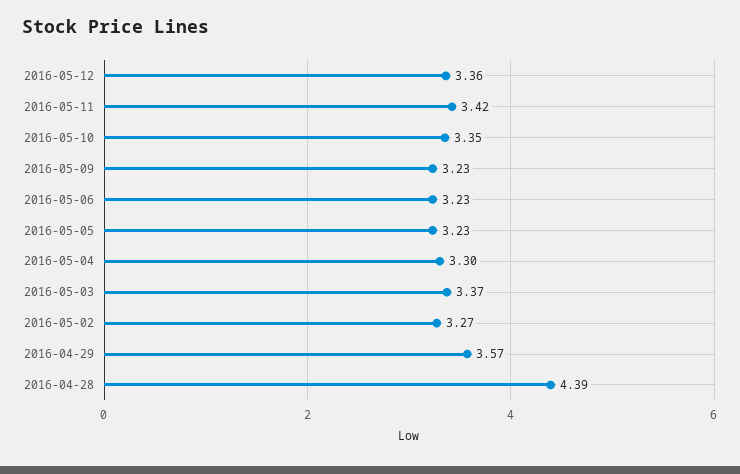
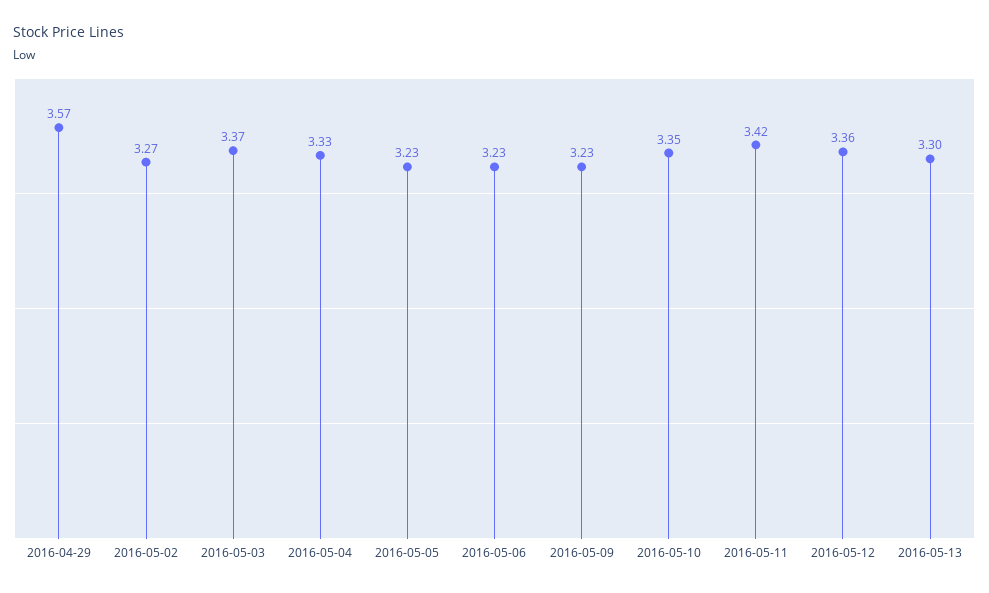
2016-05-04: 3.3 -> 3.33
2016-04-28: 4.39 -> none
2016-05-13: none -> 3.3

